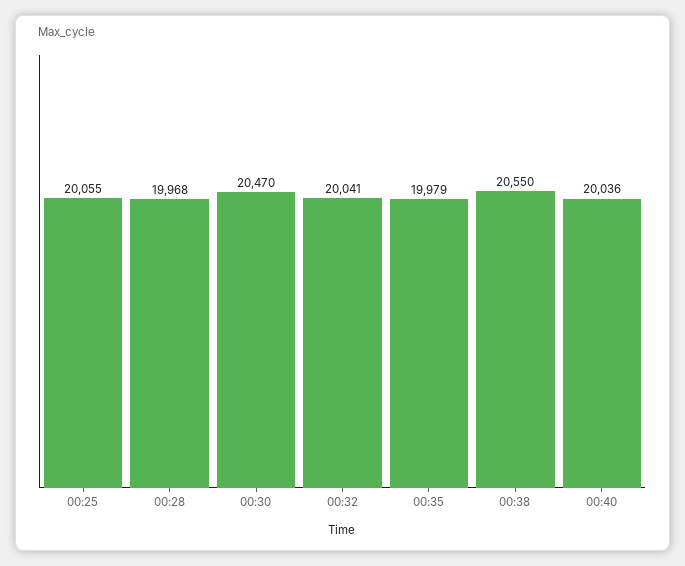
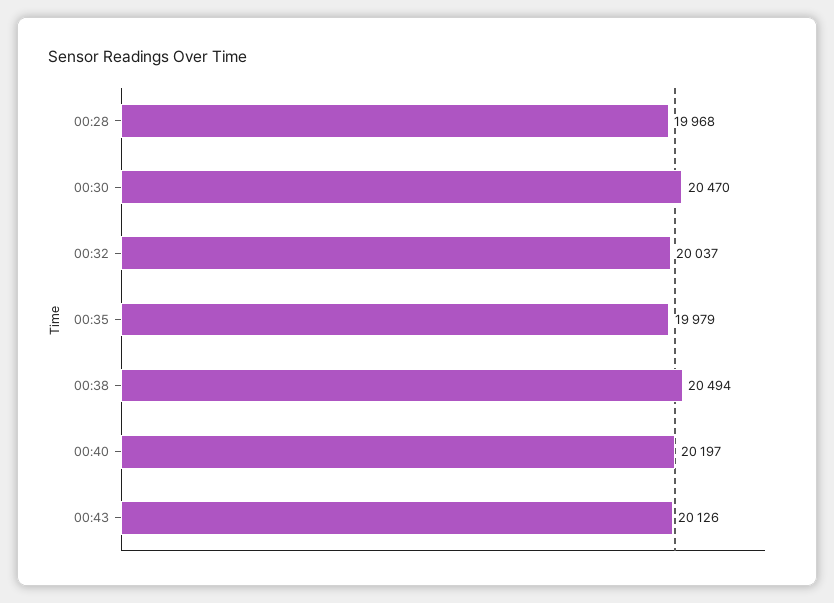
00:25: 20055 -> none
00:32: 20041 -> 20037
00:38: 20550 -> 20494
00:40: 20036 -> 20197
00:43: none -> 20126

